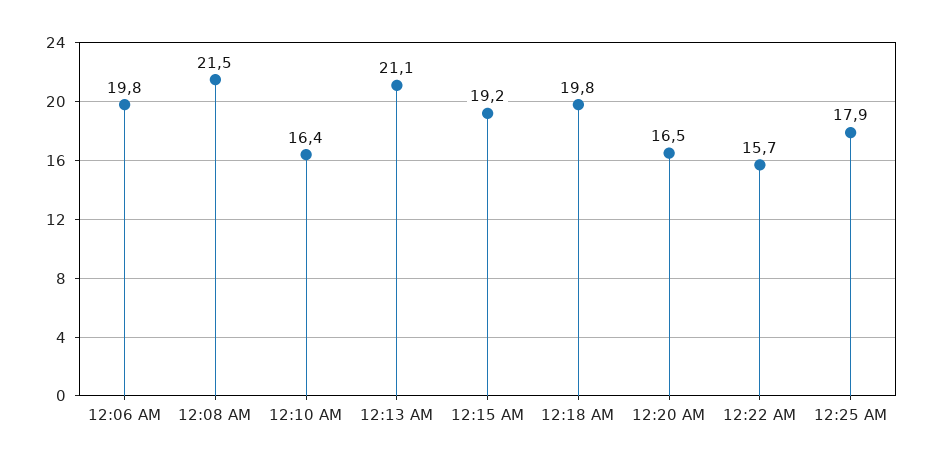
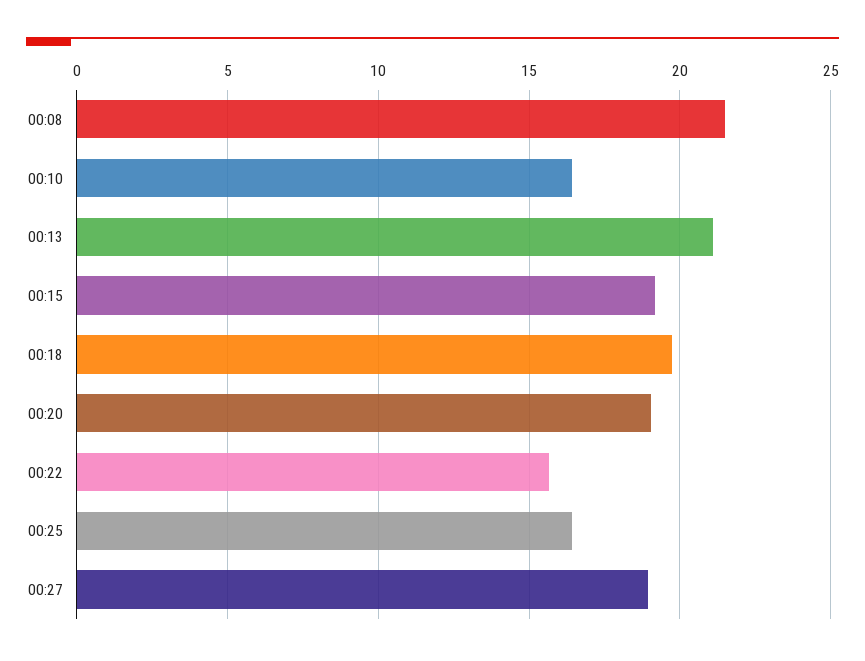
12:06 AM: 19.8 -> none
12:20 AM: 16.5 -> 19
12:25 AM: 17.9 -> 16.5
00:27: none -> 19

